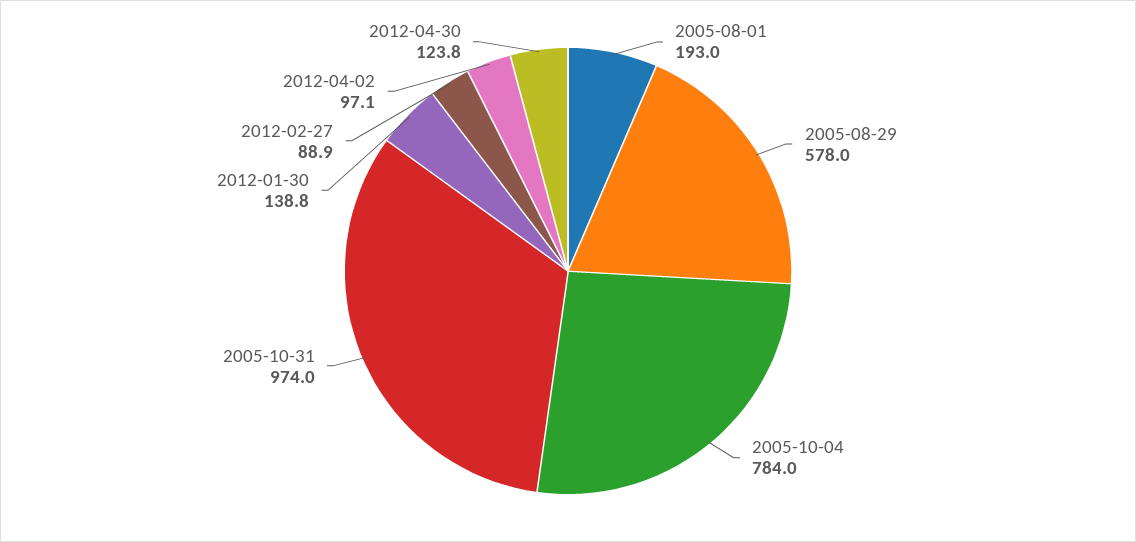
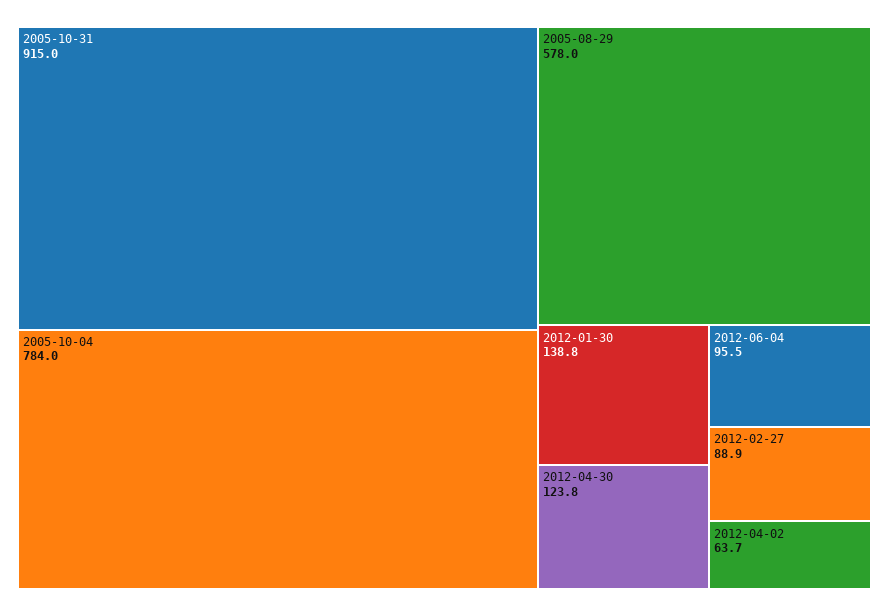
2005-08-01: 193 -> none
2005-10-31: 974 -> 915
2012-04-02: 97.1 -> 63.7
2012-06-04: none -> 95.5

